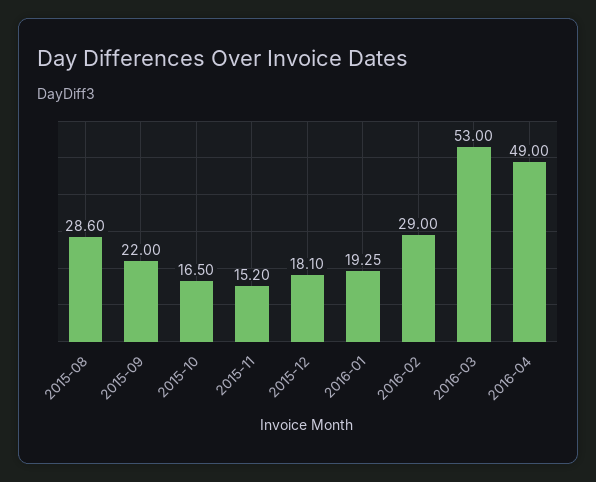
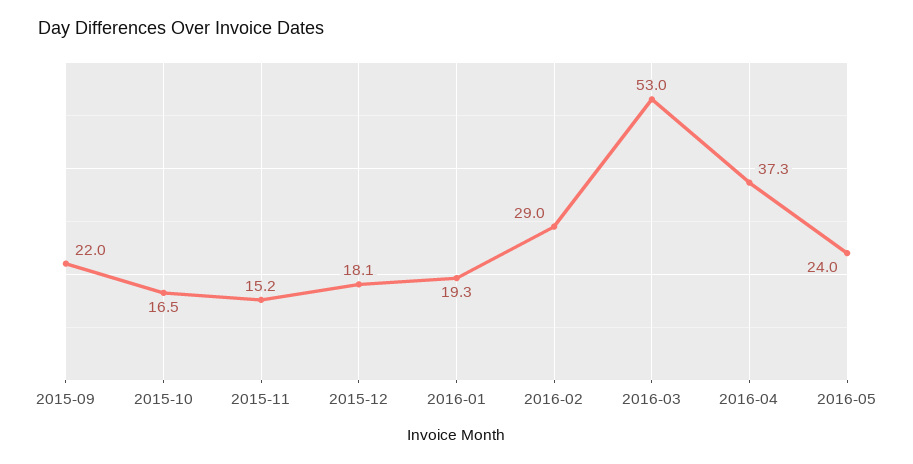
2015-08: 28.6 -> none
2016-04: 49 -> 37.3
2016-05: none -> 24

